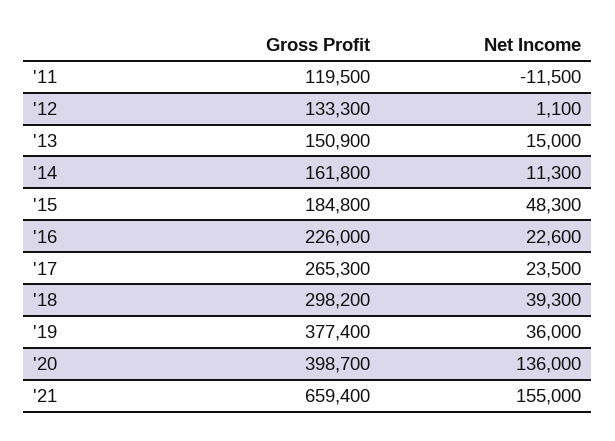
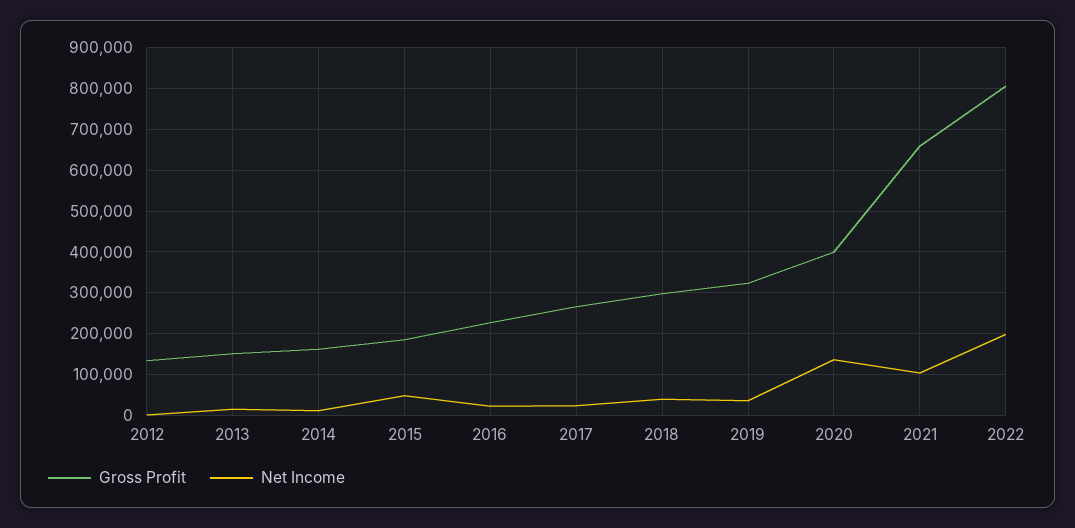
Gross Profit, '11: 119500 -> none
Net Income, '11: -11500 -> none
Gross Profit, '19: 377400 -> 320000
Net Income, '21: 155000 -> 100000
Gross Profit, 2022: none -> 800000
Net Income, 2022: none -> 200000

